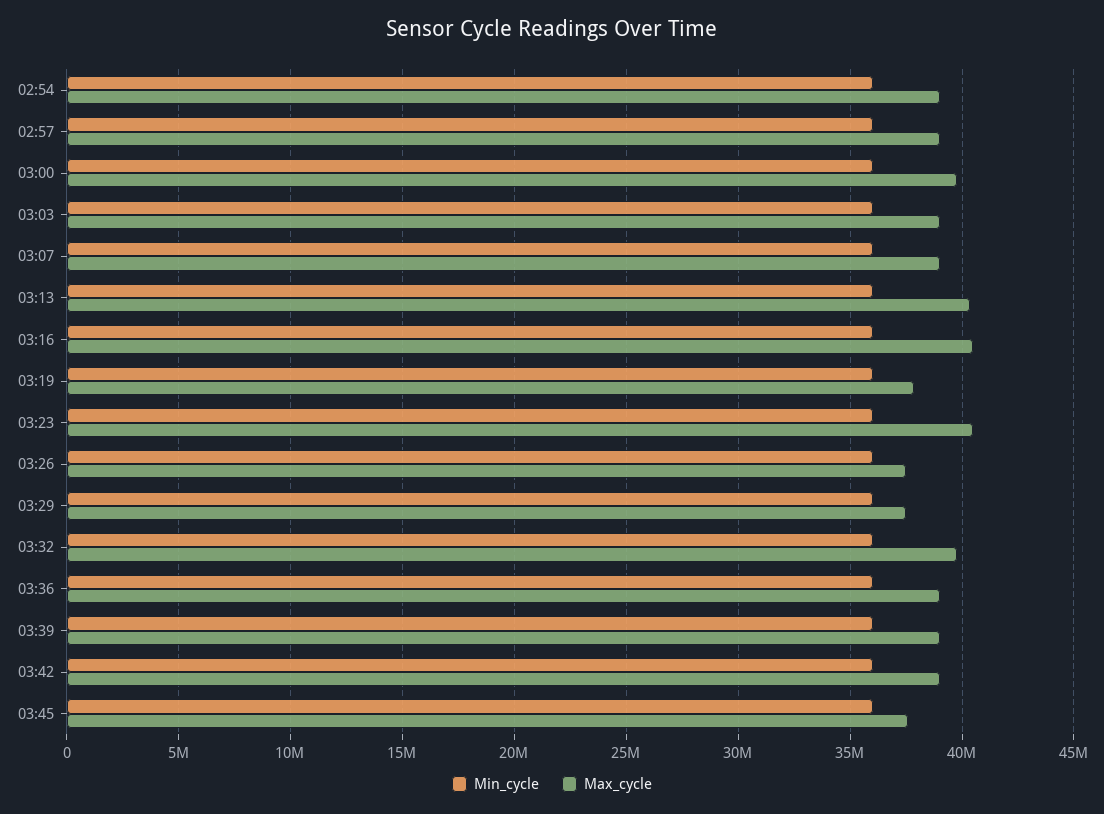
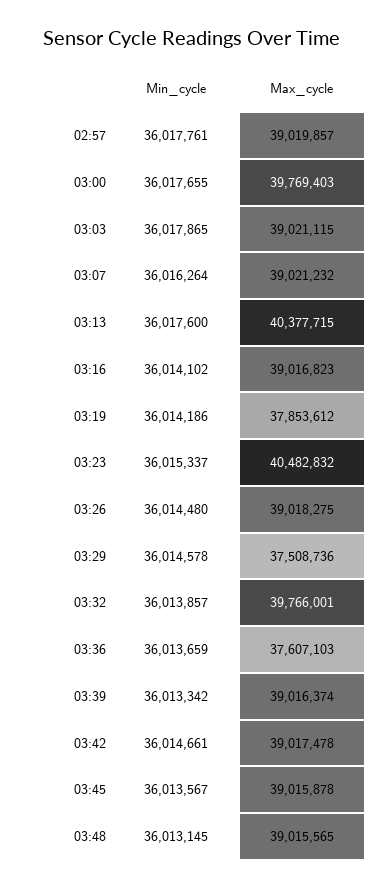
Min_cycle, 02:54: 36000000 -> none
Max_cycle, 02:54: 39000000 -> none
Max_cycle, 03:16: 40500000 -> 39016823
Max_cycle, 03:26: 37500000 -> 39018275
Max_cycle, 03:36: 39000000 -> 37607103
Max_cycle, 03:45: 37500000 -> 39015878
Min_cycle, 03:48: none -> 36013145
Max_cycle, 03:48: none -> 39015565

